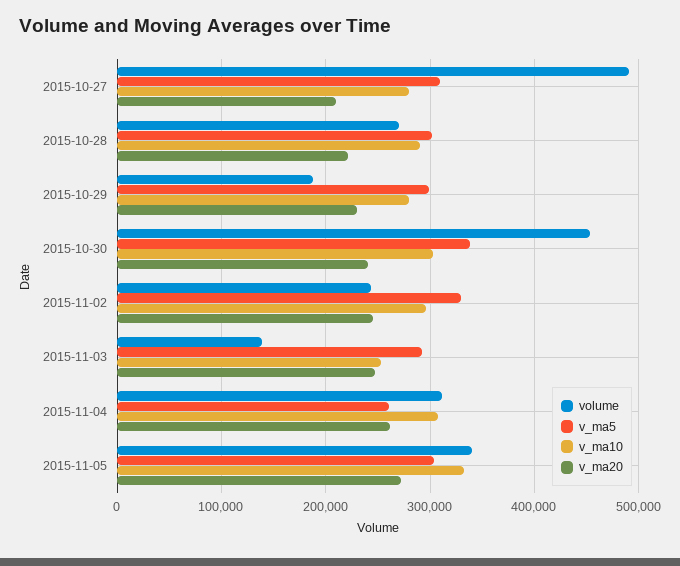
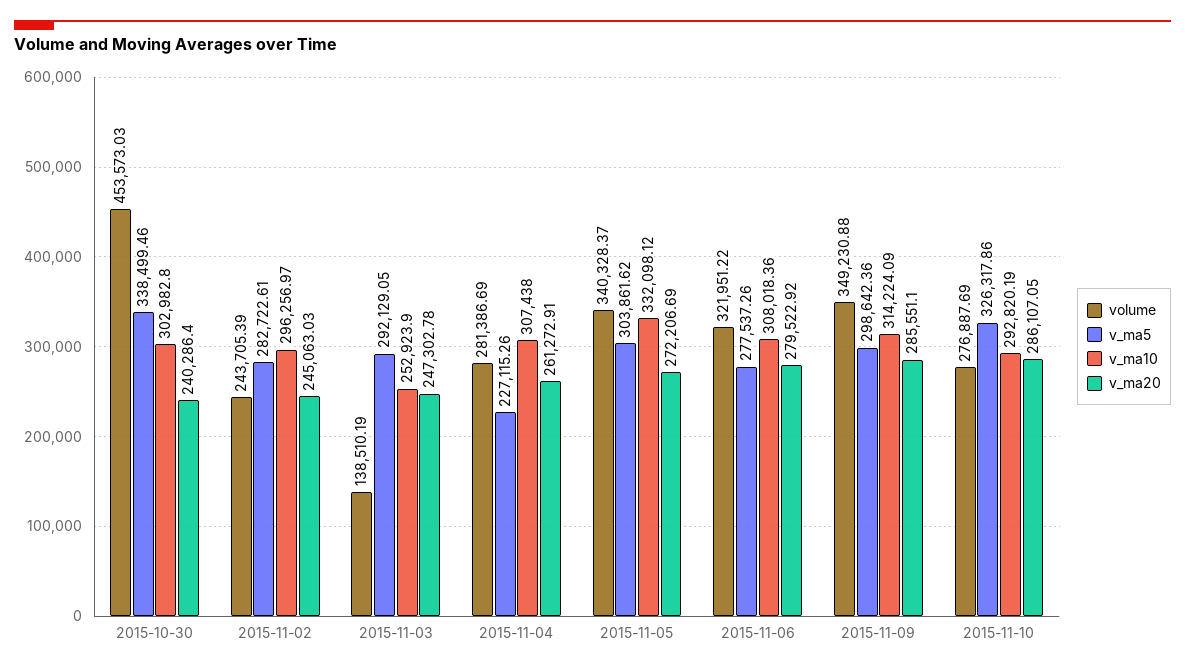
volume, 2015-10-27: 490000 -> none
v_ma5, 2015-10-27: 310000 -> none
v_ma10, 2015-10-27: 280000 -> none
v_ma20, 2015-10-27: 210000 -> none
volume, 2015-10-28: 270000 -> none
v_ma5, 2015-10-28: 300000 -> none
v_ma10, 2015-10-28: 290000 -> none
v_ma20, 2015-10-28: 220000 -> none
volume, 2015-10-29: 190000 -> none
v_ma5, 2015-10-29: 300000 -> none
v_ma10, 2015-10-29: 280000 -> none
v_ma20, 2015-10-29: 230000 -> none
v_ma5, 2015-11-02: 330000 -> 282722.61
volume, 2015-11-04: 310000 -> 281386.69
v_ma5, 2015-11-04: 260000 -> 227115.26
volume, 2015-11-06: none -> 321951.22
v_ma5, 2015-11-06: none -> 277537.26
v_ma10, 2015-11-06: none -> 308018.36
v_ma20, 2015-11-06: none -> 279522.92
volume, 2015-11-09: none -> 349230.88
v_ma5, 2015-11-09: none -> 298642.36
v_ma10, 2015-11-09: none -> 314224.09
v_ma20, 2015-11-09: none -> 285551.1
volume, 2015-11-10: none -> 276887.69
v_ma5, 2015-11-10: none -> 326317.86
v_ma10, 2015-11-10: none -> 292820.19
v_ma20, 2015-11-10: none -> 286107.05

